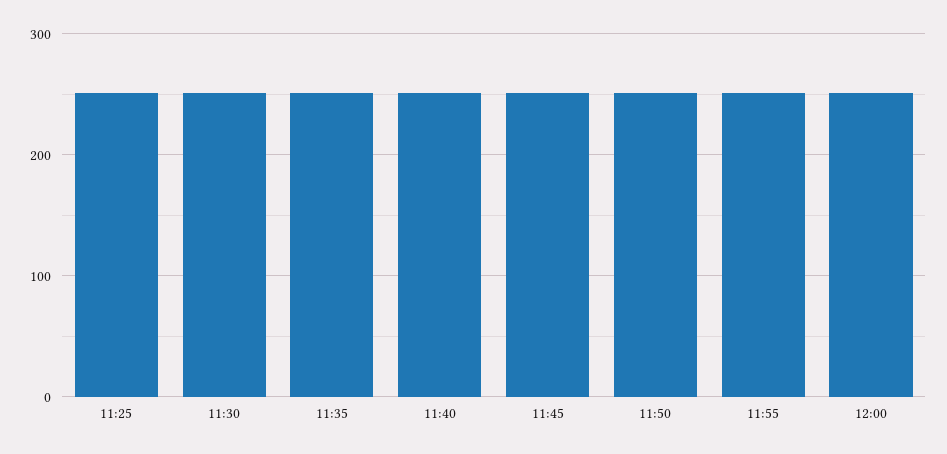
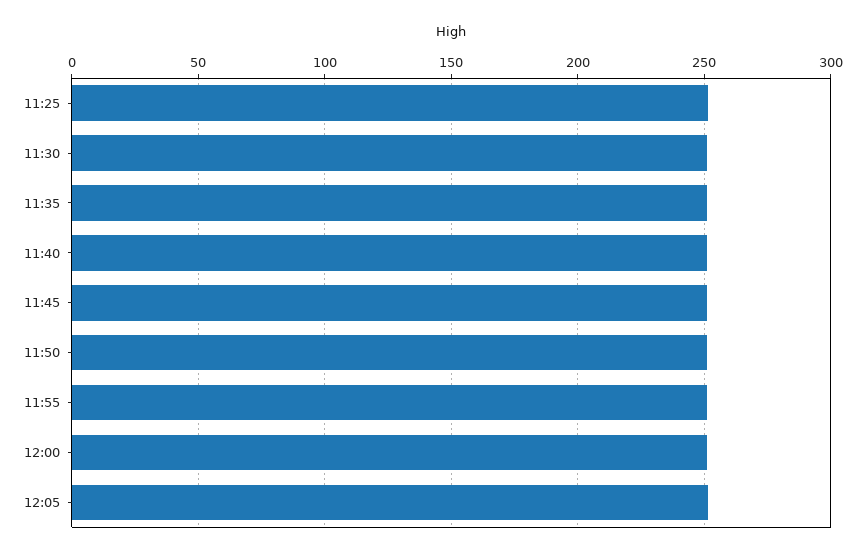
12:05: none -> 250

